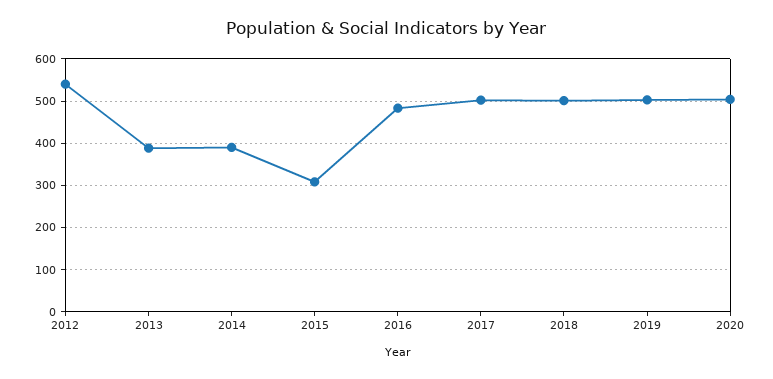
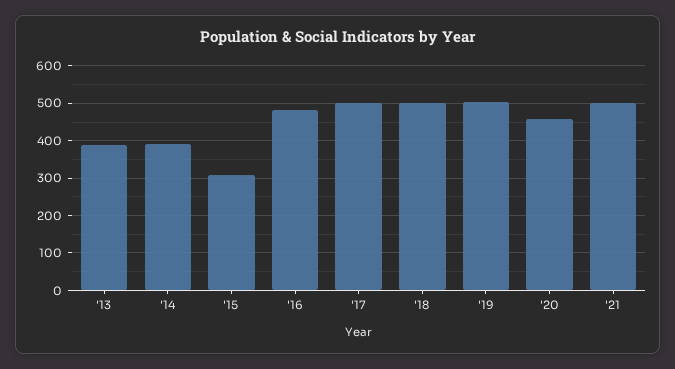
2012: 540 -> none
2020: 500 -> 460
'21: none -> 500

